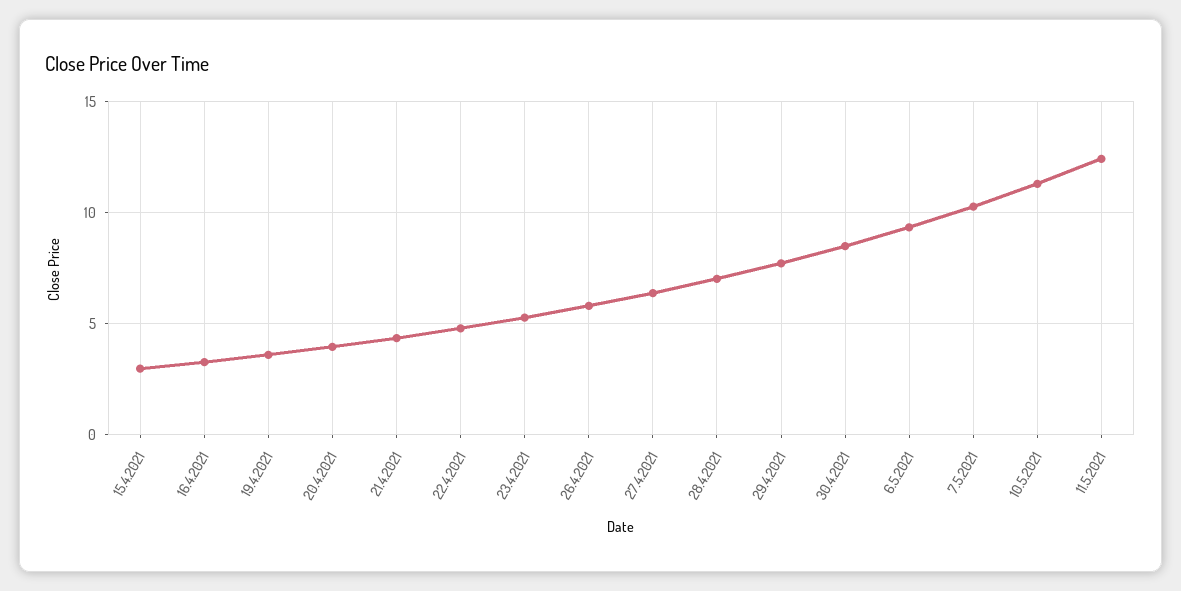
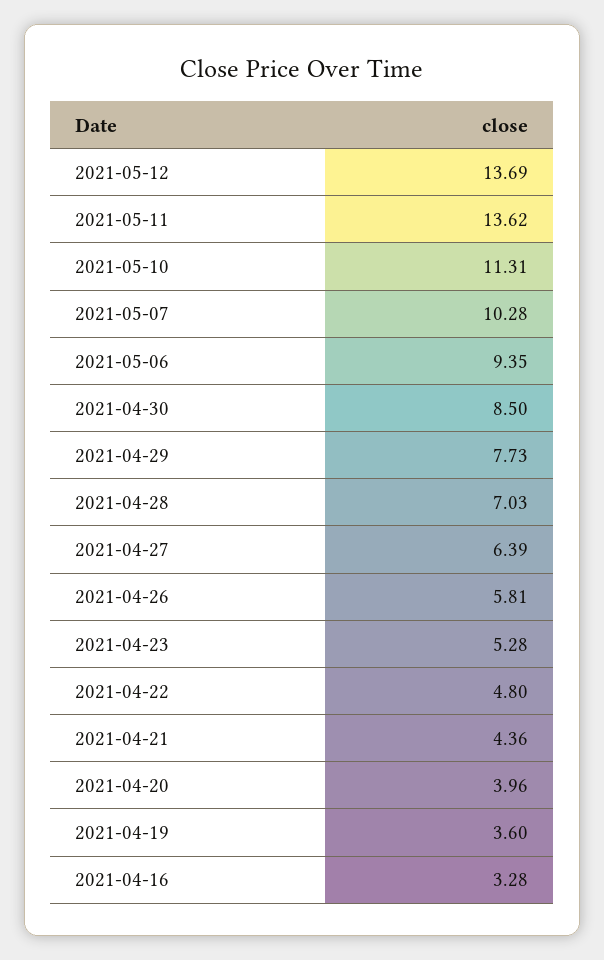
15.4.2021: 3 -> none
11.5.2021: 12.5 -> 13.62
2021-05-12: none -> 13.69

